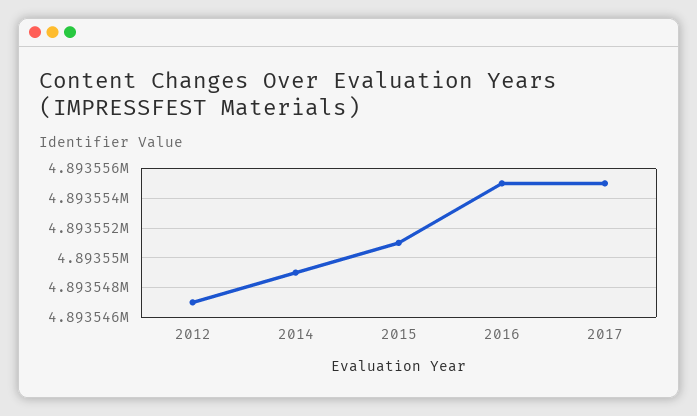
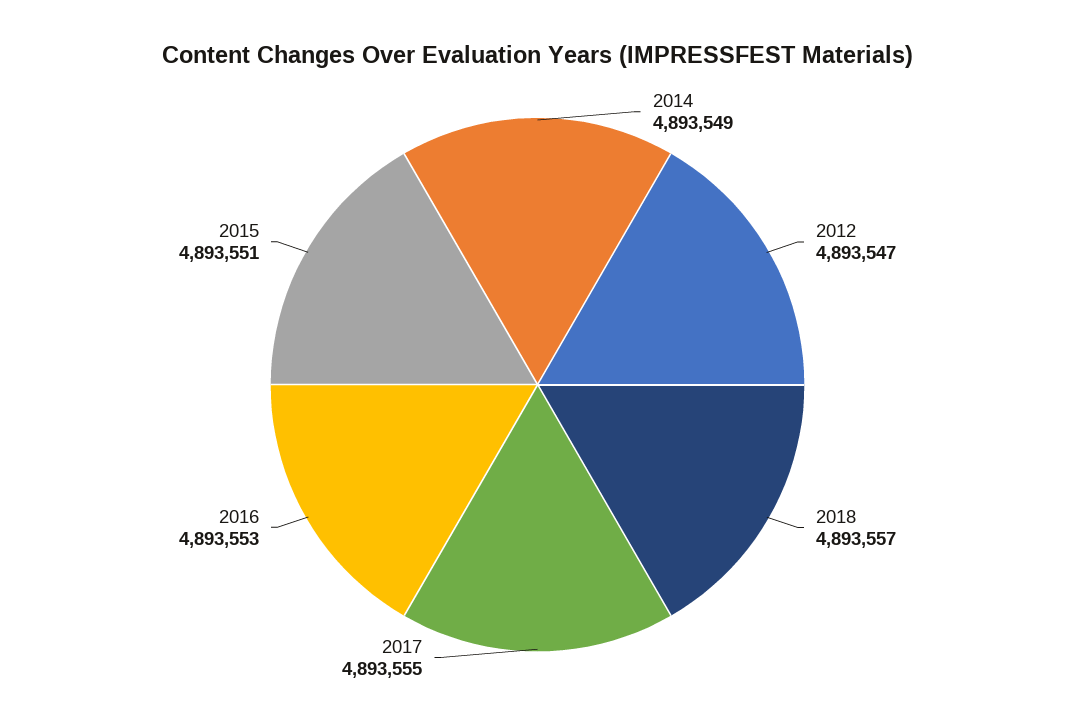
2016: 4893555 -> 4893553
2018: none -> 4893557

